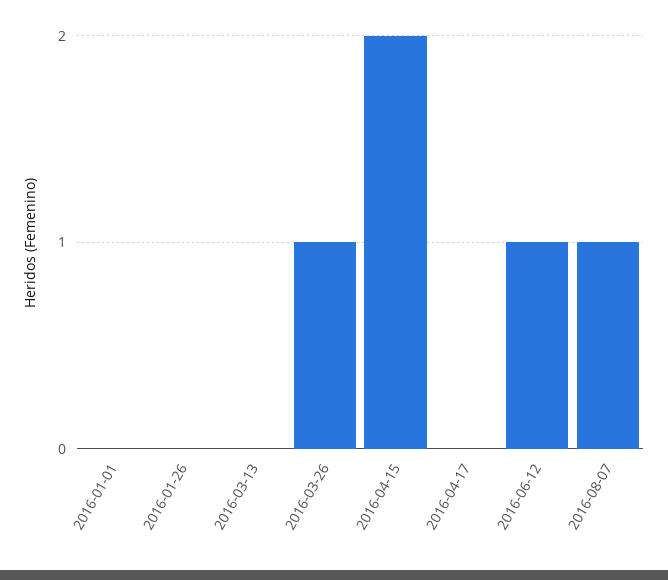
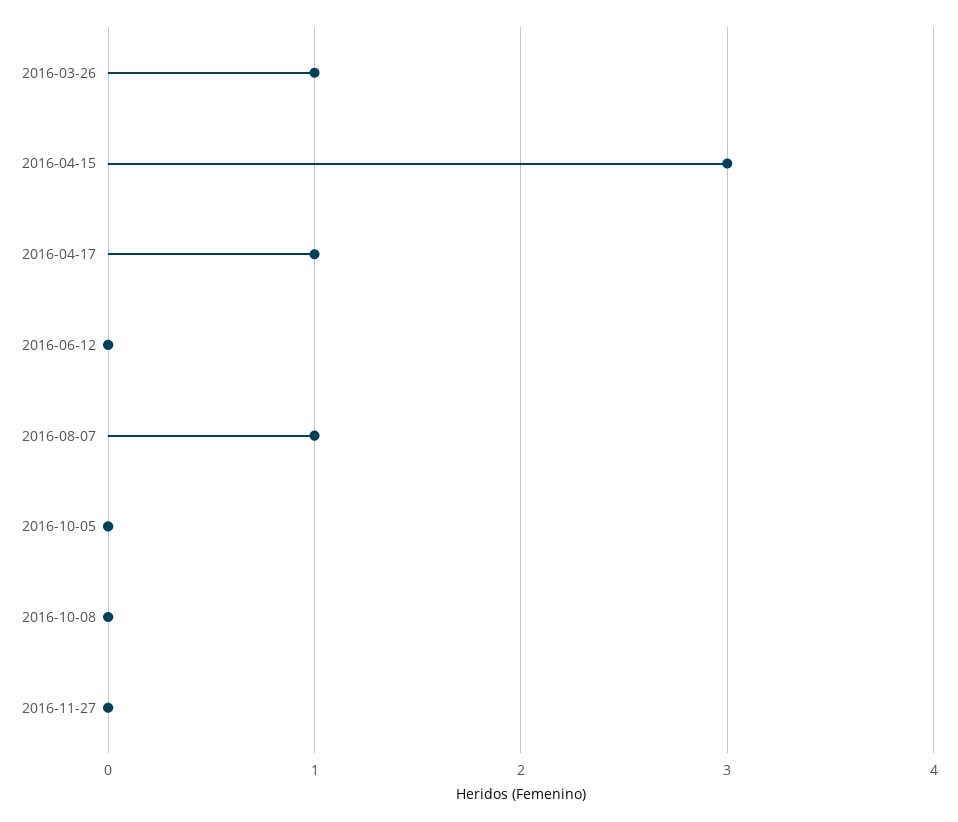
2016-01-01: 0 -> none
2016-01-26: 0 -> none
2016-03-13: 0 -> none
2016-04-15: 2 -> 3
2016-04-17: 0 -> 1
2016-06-12: 1 -> 0
2016-10-05: none -> 0
2016-10-08: none -> 0
2016-11-27: none -> 0

